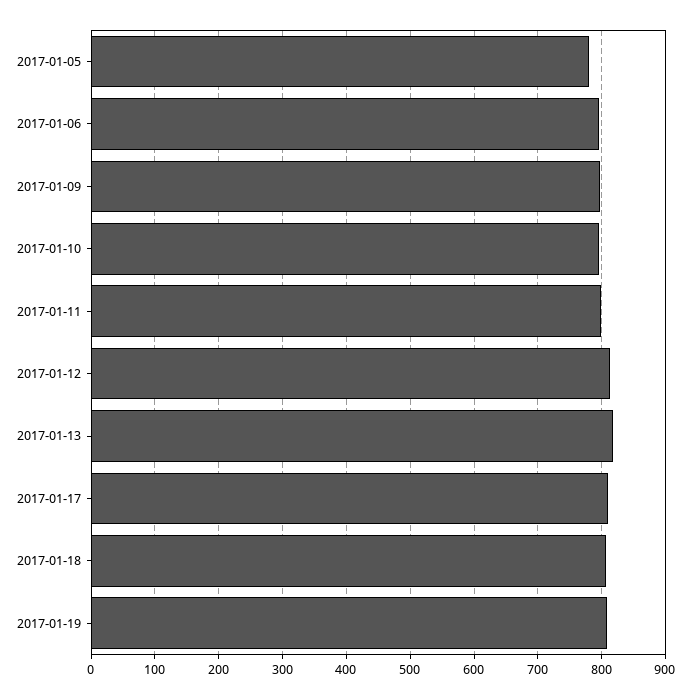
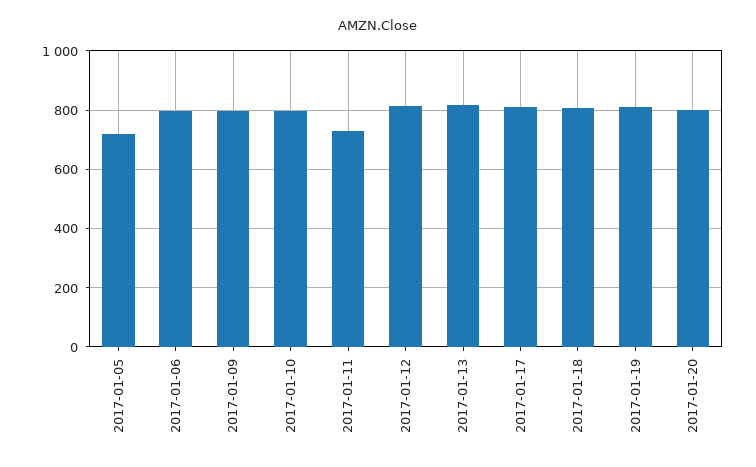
2017-01-05: 780 -> 725
2017-01-11: 800 -> 725
2017-01-20: none -> 800

